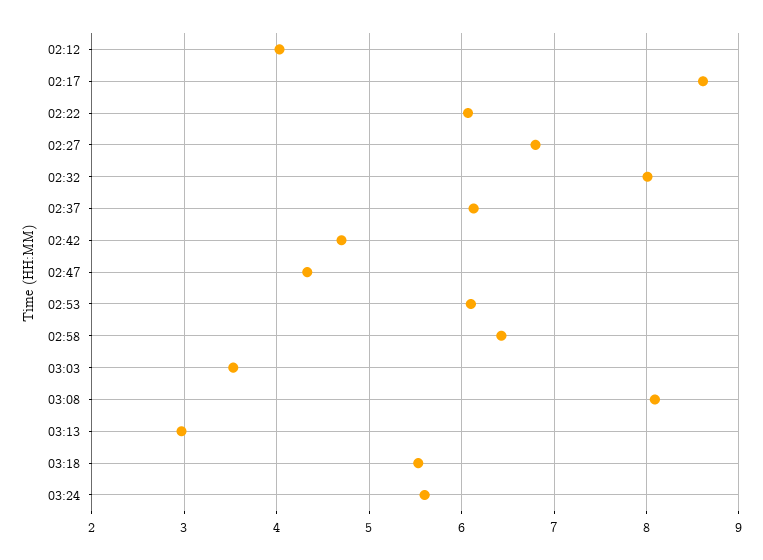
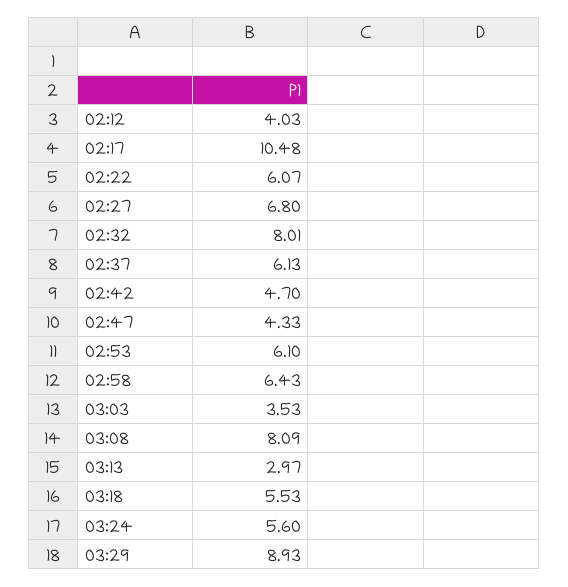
02:17: 8.6 -> 10.48
03:29: none -> 8.93

